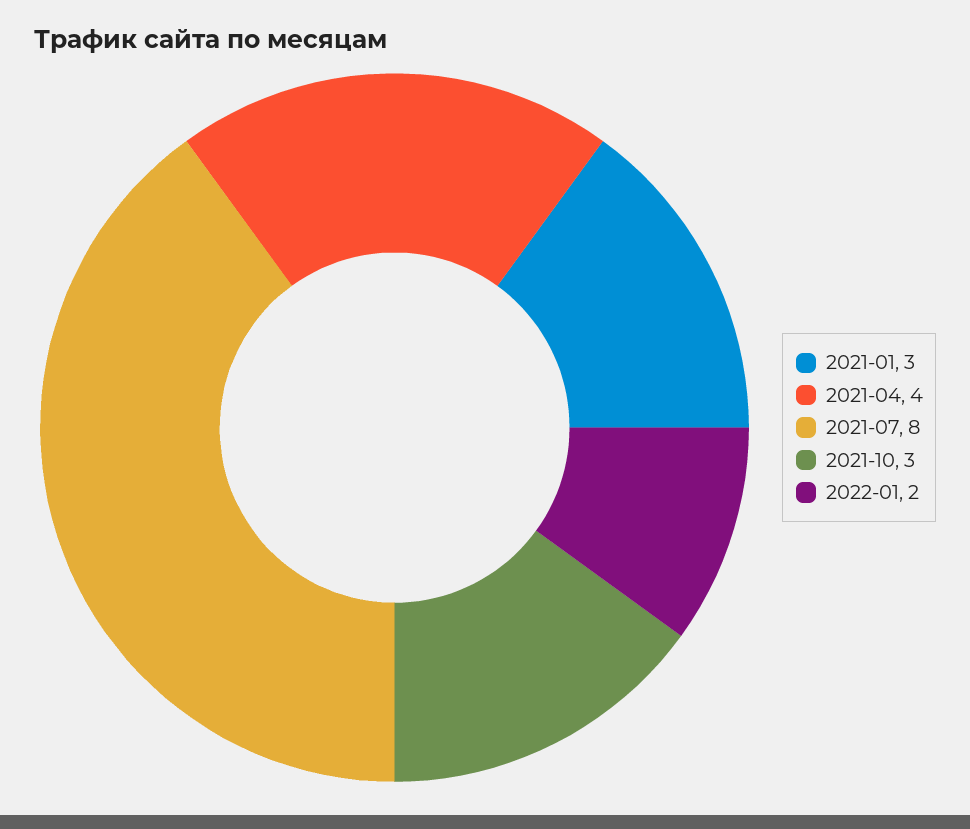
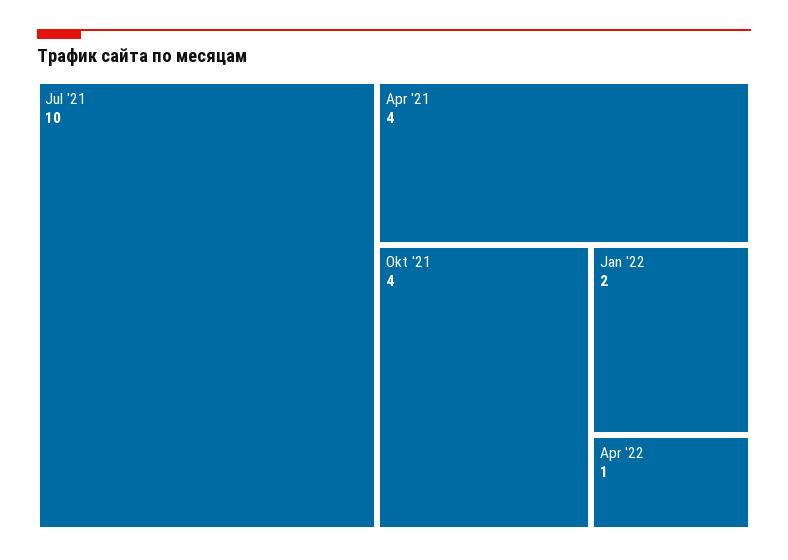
2021-01: 3 -> none
2021-07: 8 -> 10
2021-10: 3 -> 4
Apr '22: none -> 1

